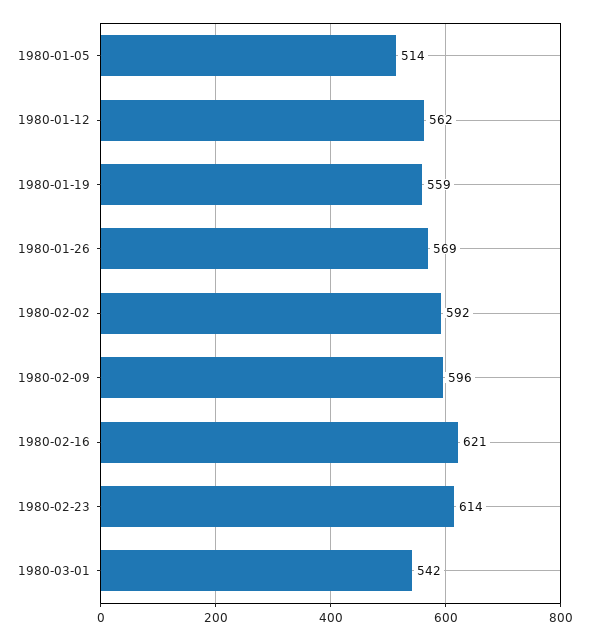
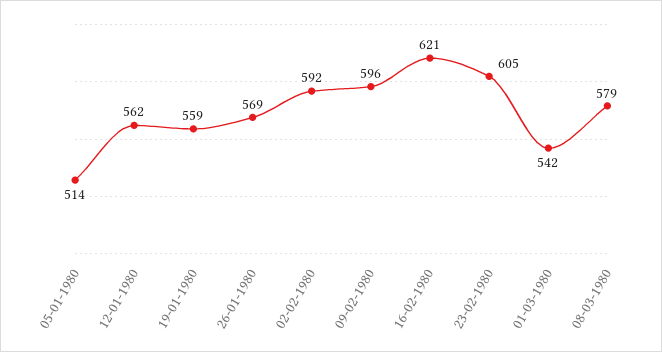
1980-02-23: 614 -> 605
08-03-1980: none -> 579

